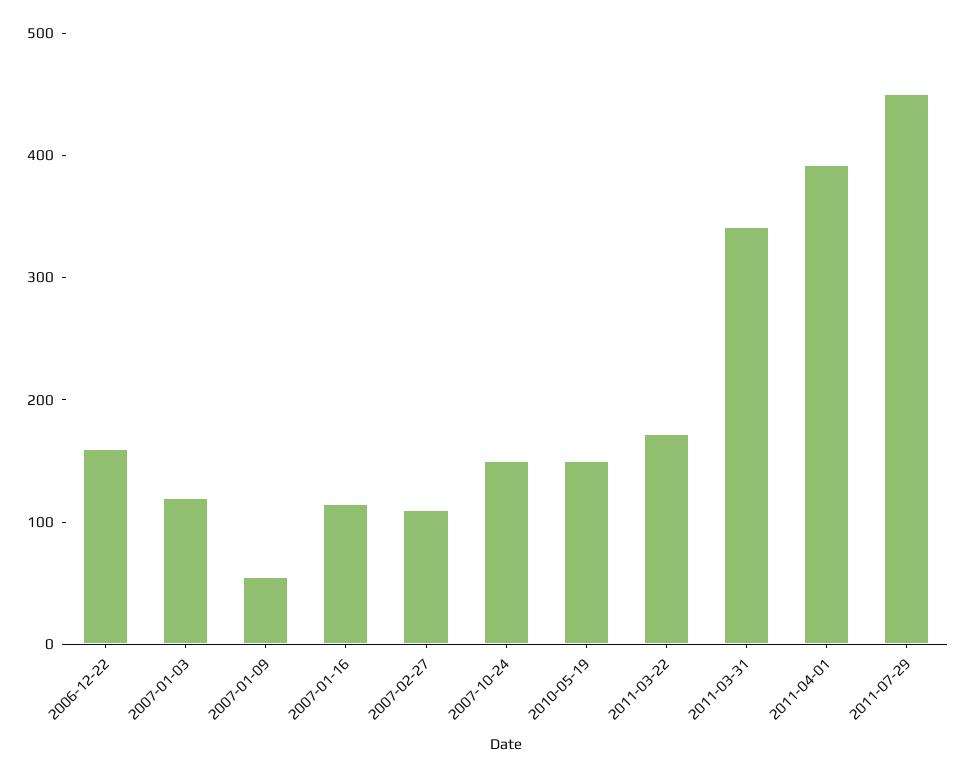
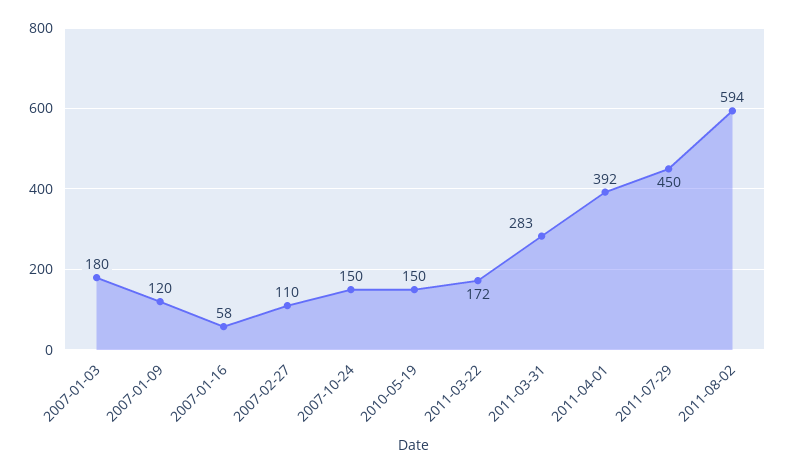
2006-12-22: 160 -> none
2007-01-03: 120 -> 180
2007-01-09: 60 -> 120
2007-01-16: 120 -> 58
2011-03-31: 340 -> 283
2011-08-02: none -> 594

